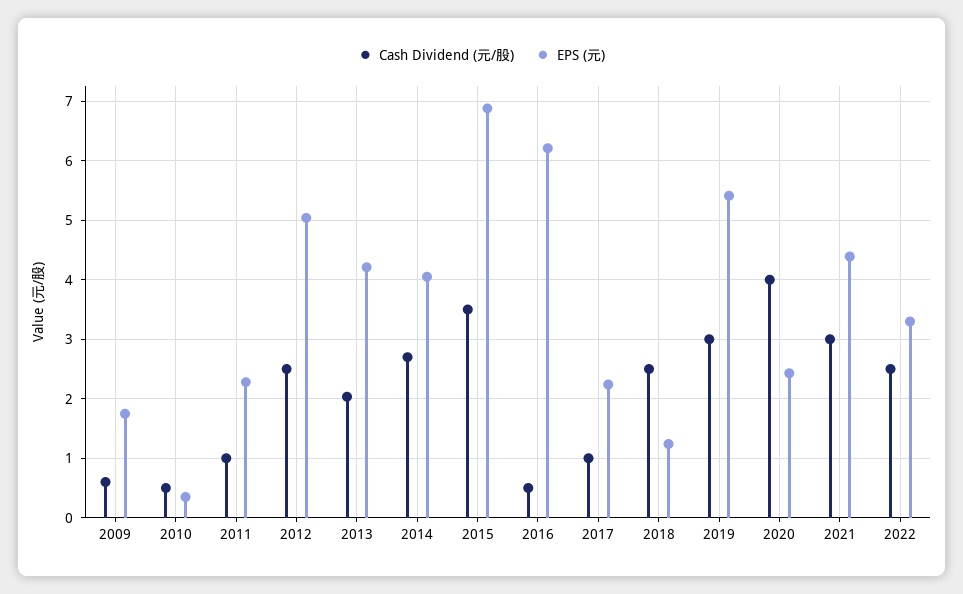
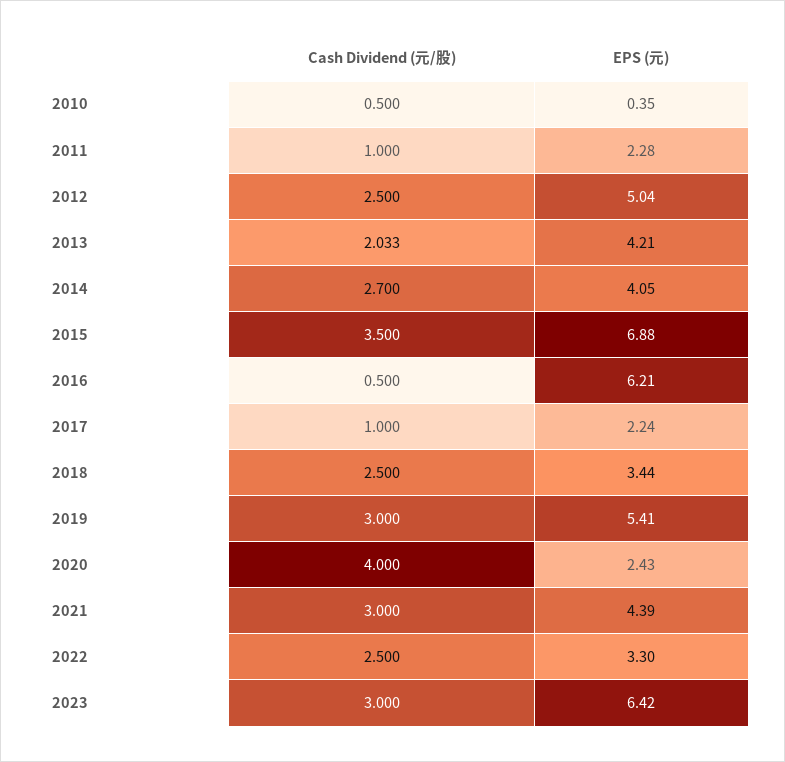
Cash Dividend (元/股), 2009: 0.6 -> none
EPS (元), 2009: 1.8 -> none
EPS (元), 2018: 1.2 -> 3.44
Cash Dividend (元/股), 2023: none -> 3
EPS (元), 2023: none -> 6.42

